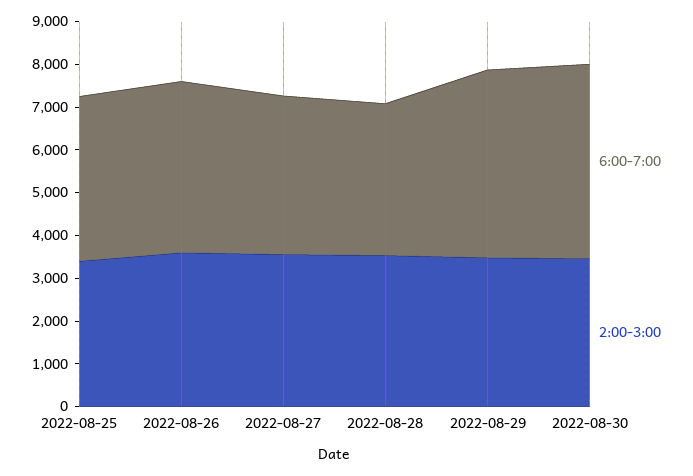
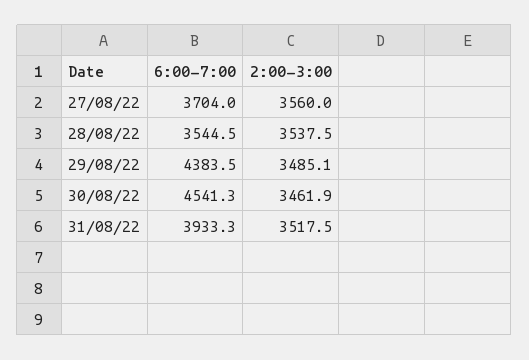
6:00-7:00, 2022-08-25: 3800 -> none
2:00-3:00, 2022-08-25: 3400 -> none
6:00-7:00, 2022-08-26: 4000 -> none
2:00-3:00, 2022-08-26: 3600 -> none
6:00-7:00, 31/08/22: none -> 3933.3
2:00-3:00, 31/08/22: none -> 3517.5

